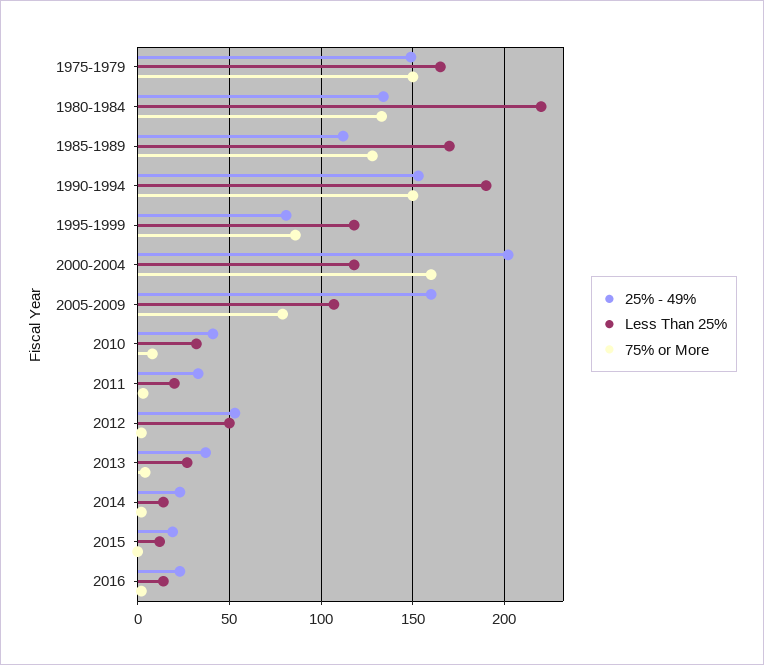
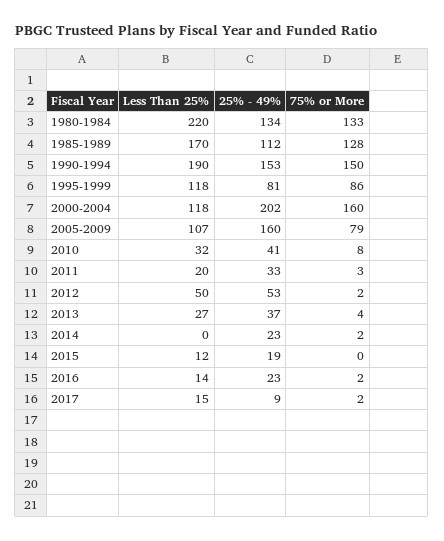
25% - 49%, 1975-1979: 150 -> none
Less Than 25%, 1975-1979: 165 -> none
75% or More, 1975-1979: 150 -> none
Less Than 25%, 2014: 15 -> 0
Less Than 25%, 2017: none -> 15
25% - 49%, 2017: none -> 9
75% or More, 2017: none -> 2

